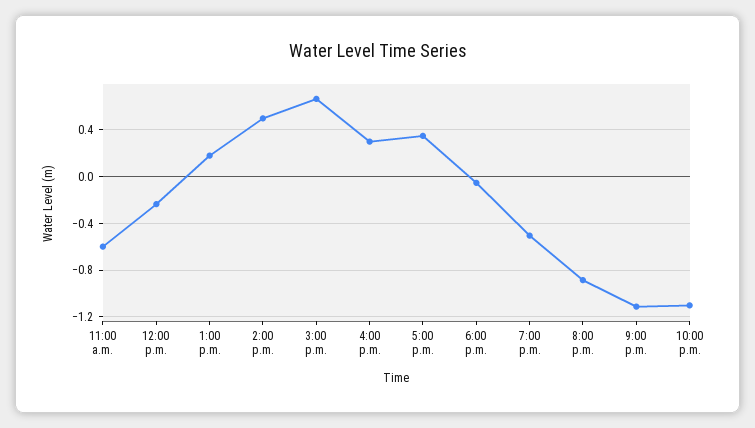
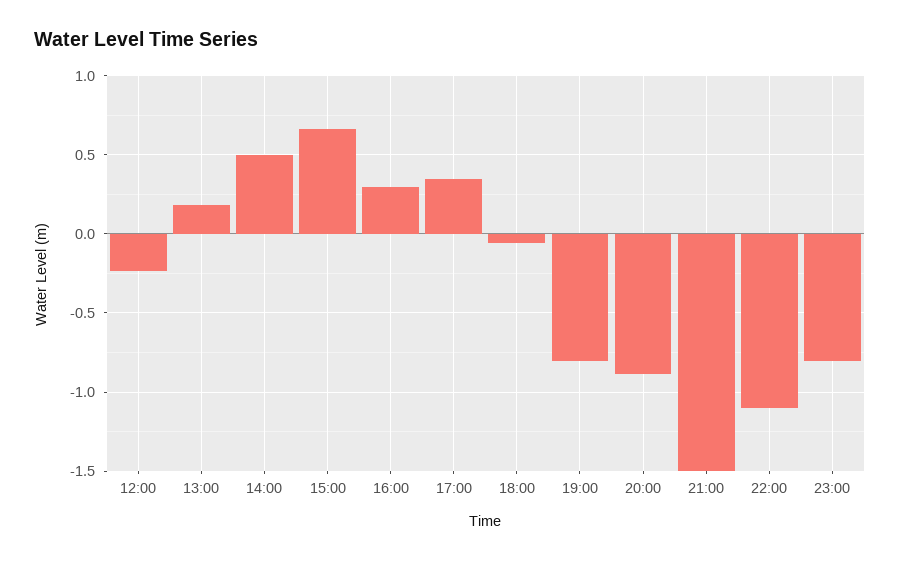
11:00 a.m.: -0.6 -> none
7:00 p.m.: -0.5 -> -0.8
9:00 p.m.: -1.1 -> -1.5
23:00: none -> -0.8

